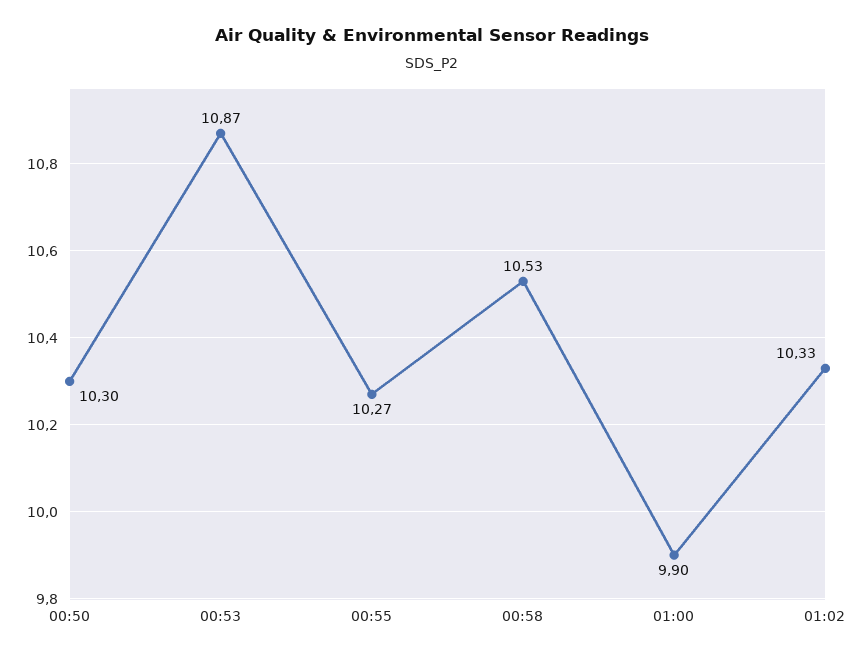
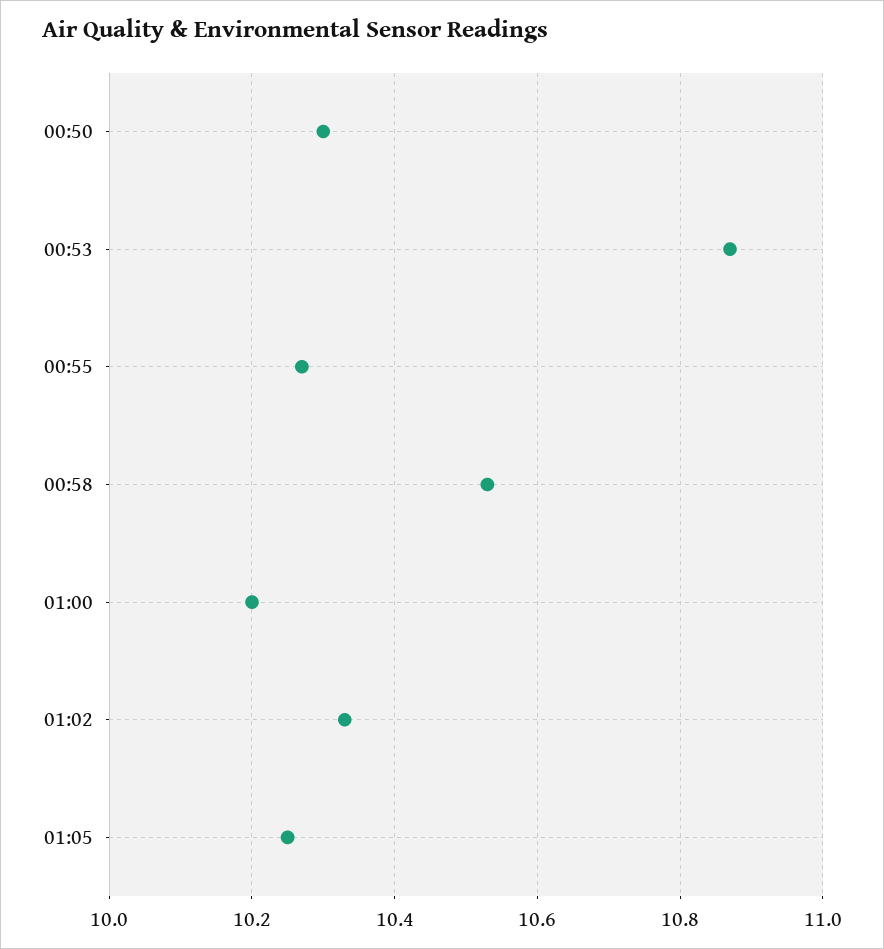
01:00: 9.9 -> 10.2
01:05: none -> 10.25

